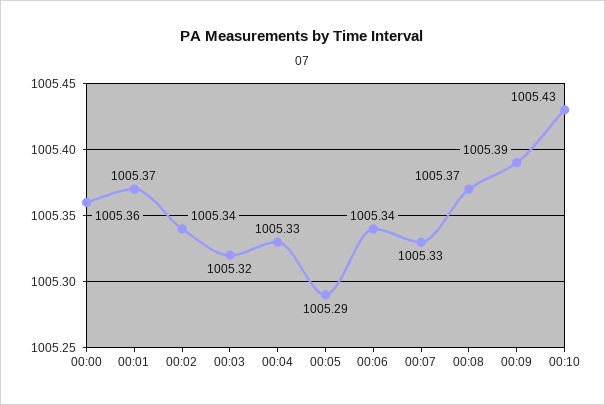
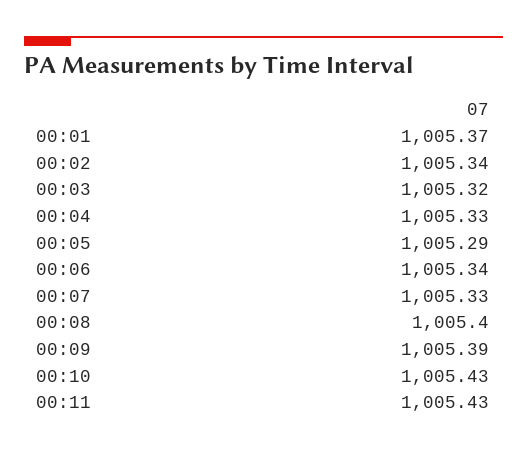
00:00: 1005.36 -> none
00:08: 1005.37 -> 1005.4
00:11: none -> 1005.43

